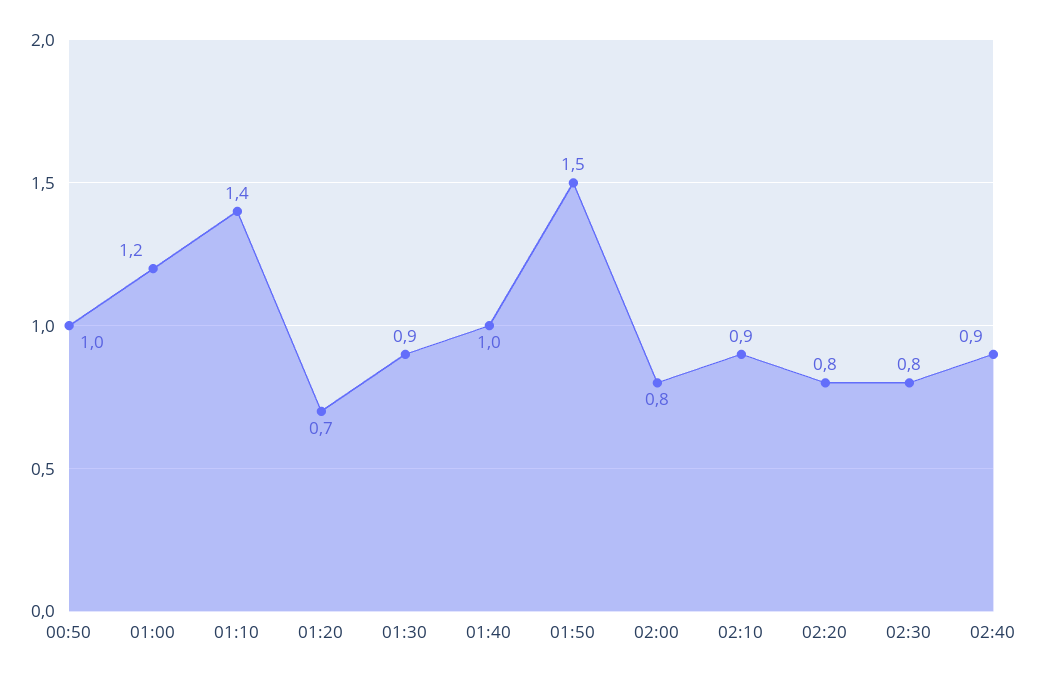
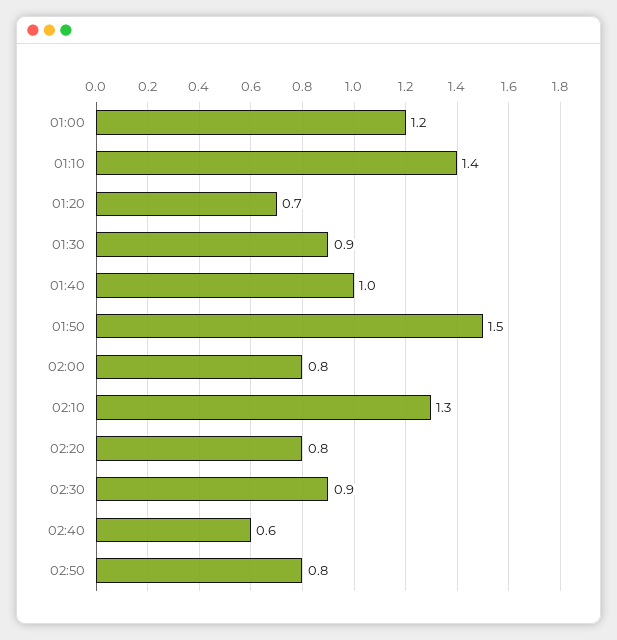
00:50: 1 -> none
02:10: 0.9 -> 1.3
02:30: 0.8 -> 0.9
02:40: 0.9 -> 0.6
02:50: none -> 0.8

